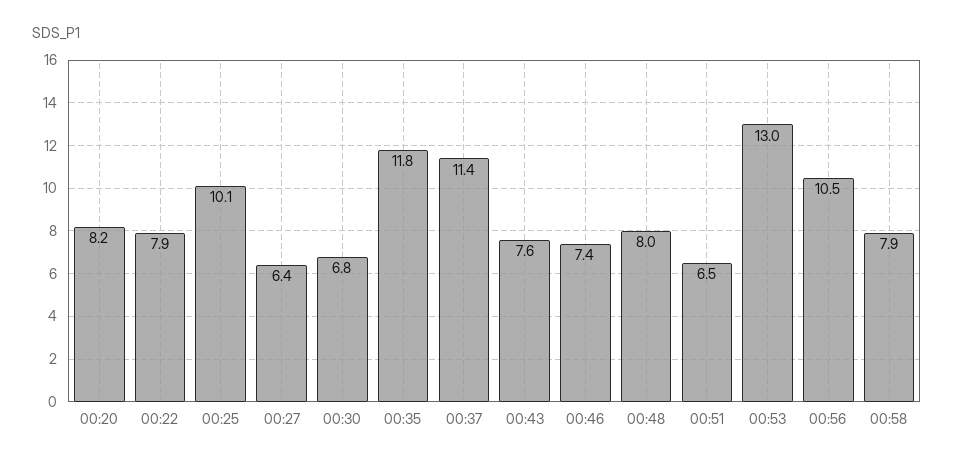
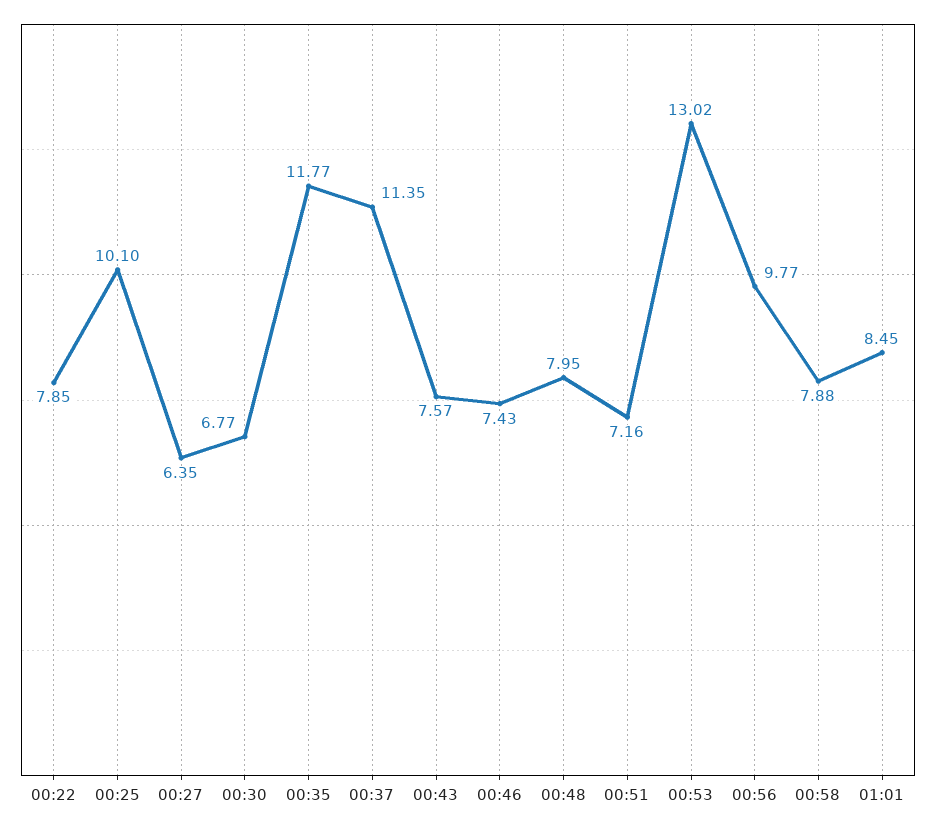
00:20: 8.2 -> none
00:51: 6.5 -> 7.16
00:56: 10.5 -> 9.77
01:01: none -> 8.45

